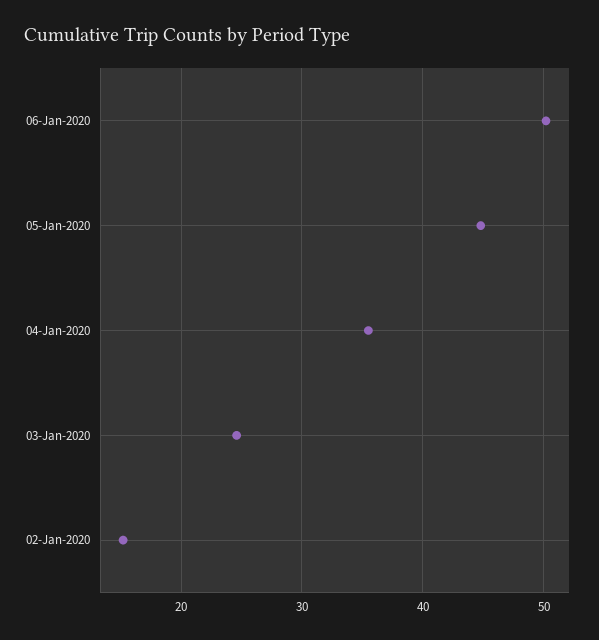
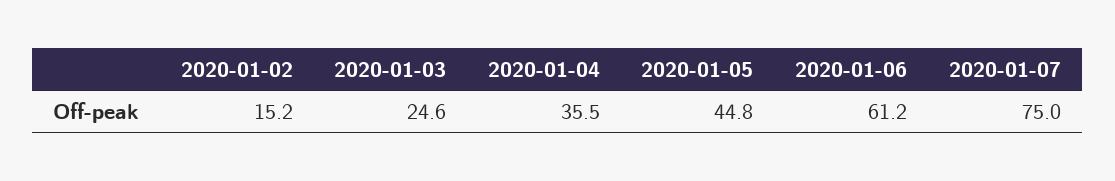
06-Jan-2020: 50 -> 61.2
2020-01-07: none -> 75

